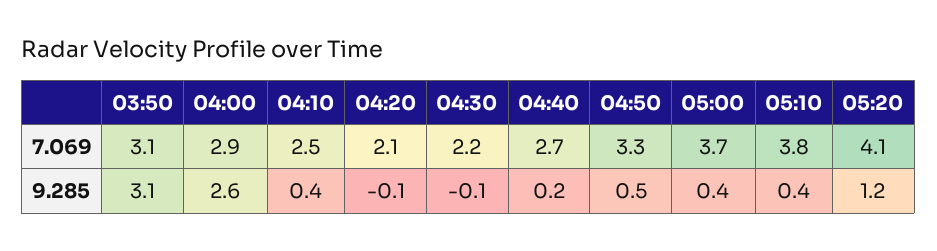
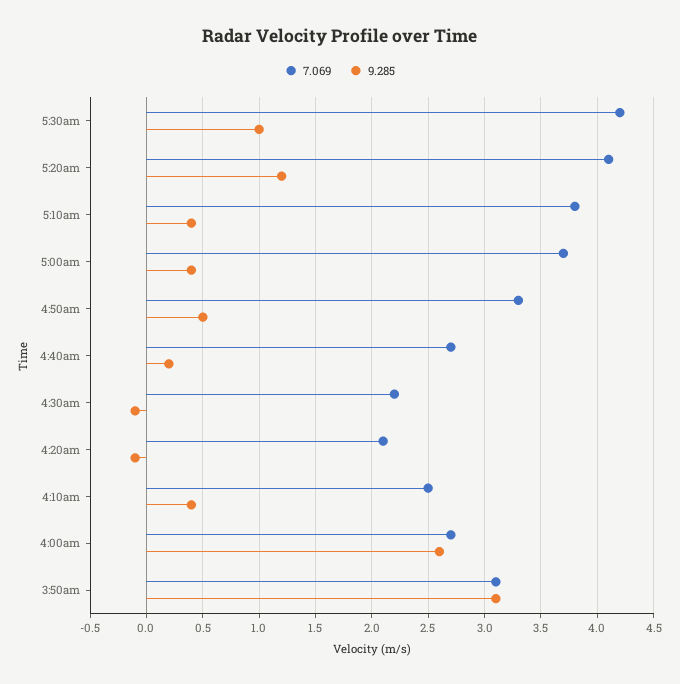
7.069, 04:00: 2.9 -> 2.7
7.069, 5:30am: none -> 4.2
9.285, 5:30am: none -> 1

